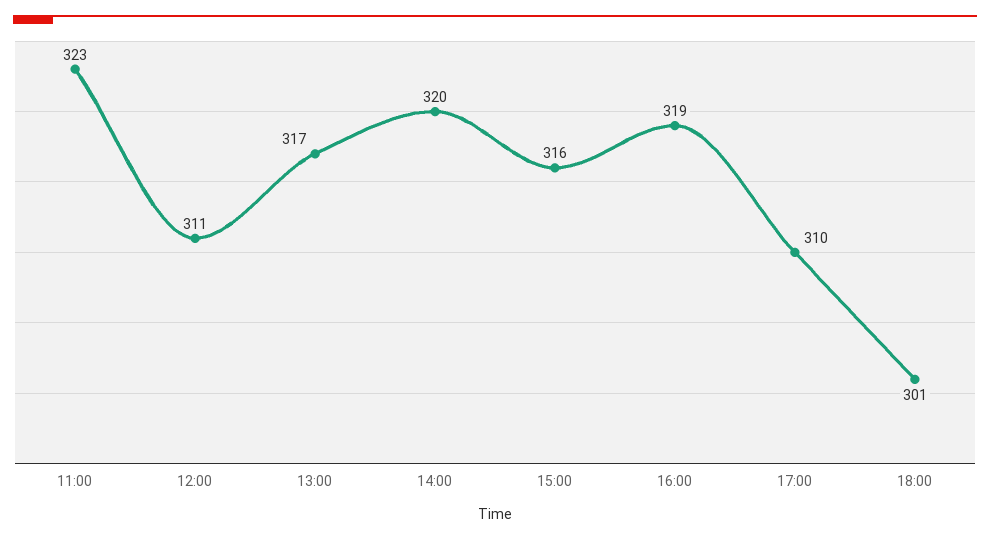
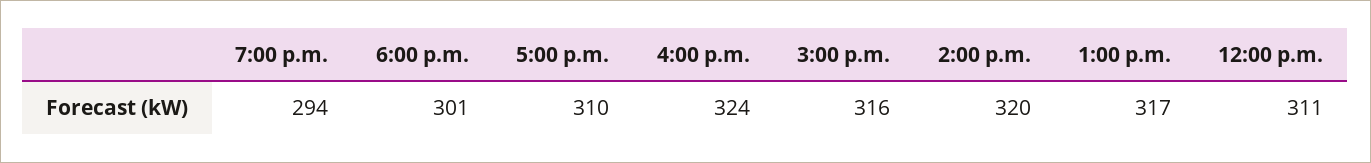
11:00: 323 -> none
16:00: 319 -> 324
7:00 p.m.: none -> 294

